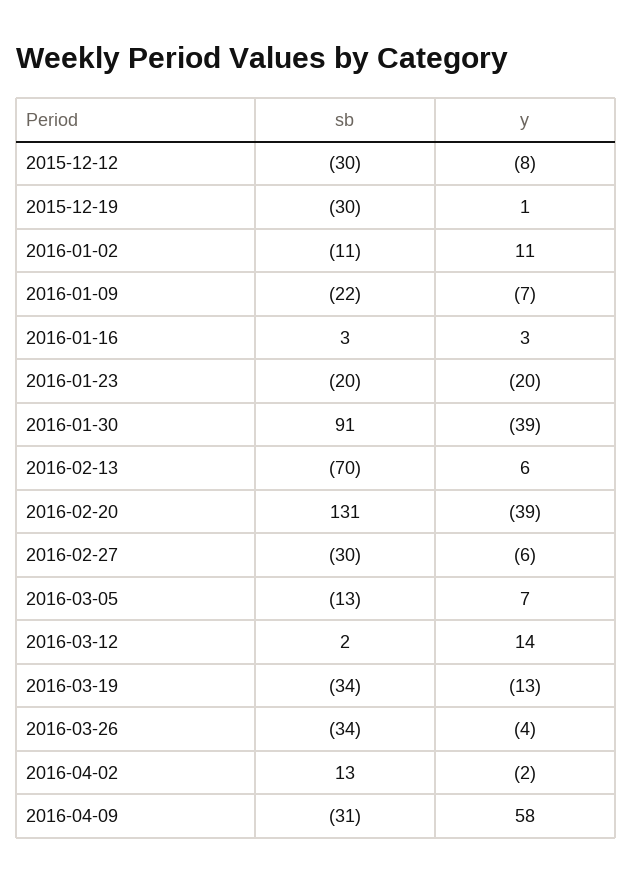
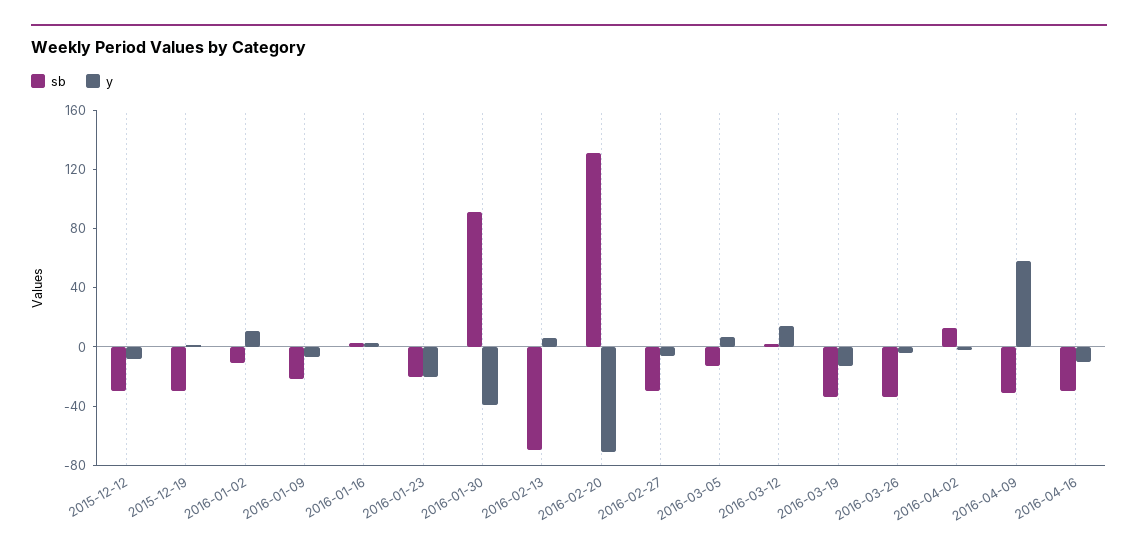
y, 2016-02-20: -39 -> -70
sb, 2016-04-16: none -> -30
y, 2016-04-16: none -> -10

